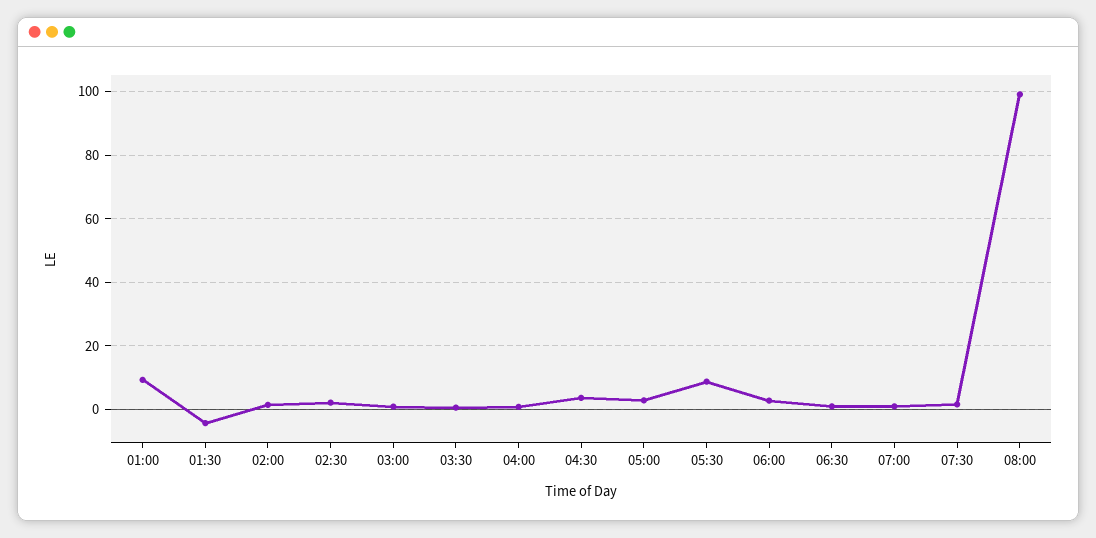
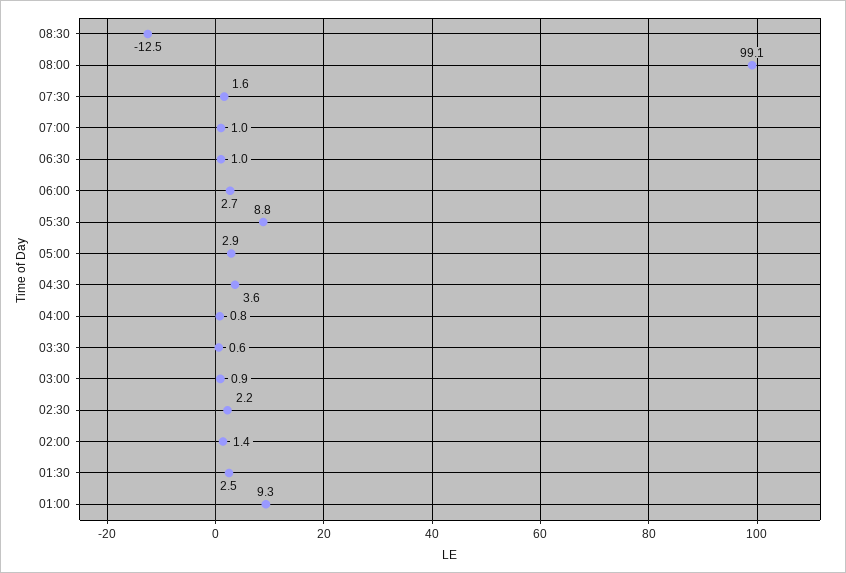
01:30: -4 -> 2.5
08:30: none -> -12.5

